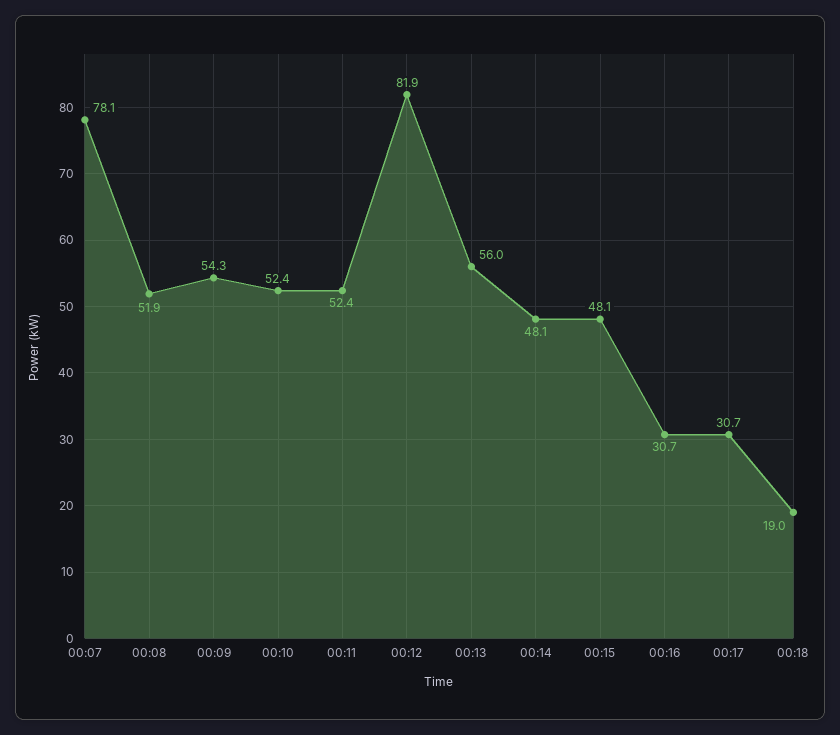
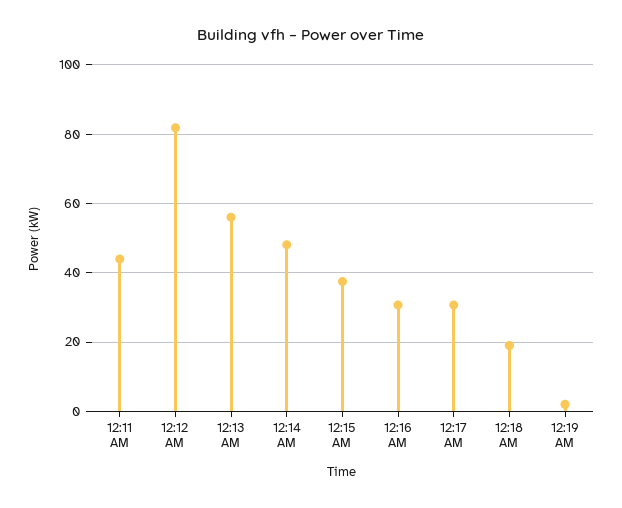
00:07: 78.1 -> none
00:08: 51.9 -> none
00:09: 54.3 -> none
00:10: 52.4 -> none
00:11: 52.4 -> 44
00:15: 48.1 -> 38
12:19 AM: none -> 2

